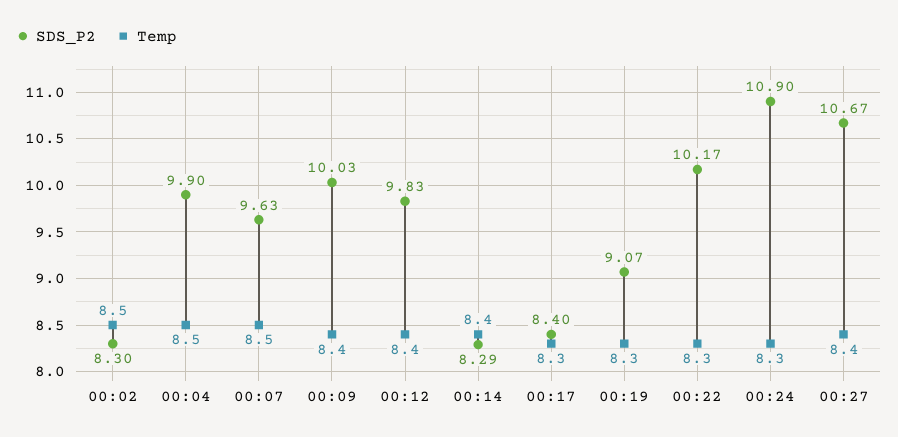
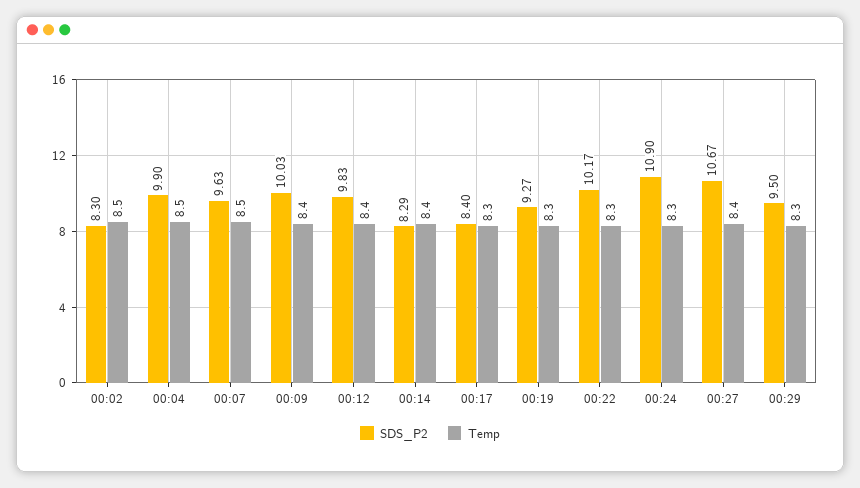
SDS_P2, 00:19: 9.07 -> 9.27
SDS_P2, 00:29: none -> 9.5
Temp, 00:29: none -> 8.3

